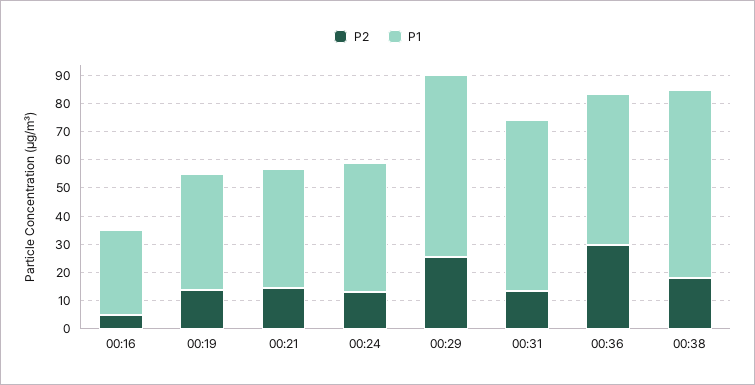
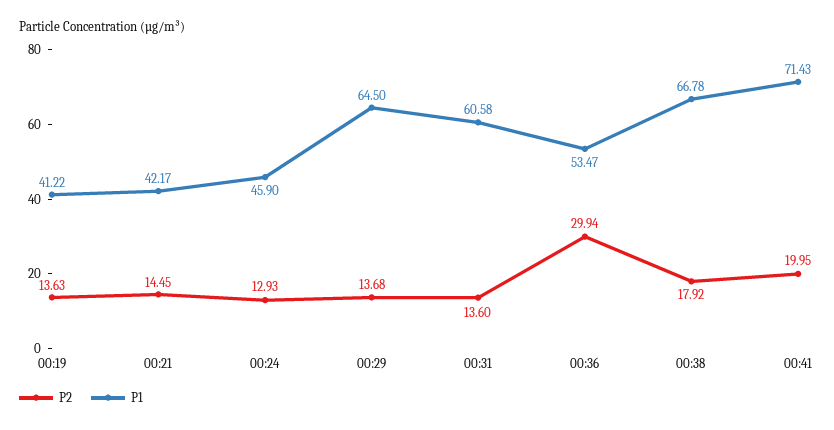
P2, 00:16: 5 -> none
P1, 00:16: 30 -> none
P2, 00:29: 25 -> 13.68
P2, 00:41: none -> 19.95
P1, 00:41: none -> 71.43

